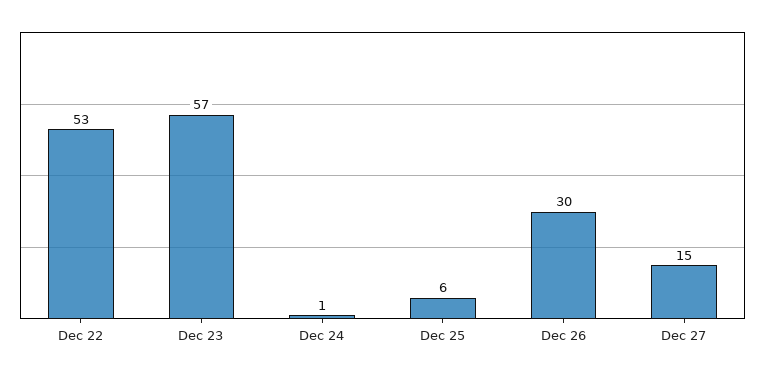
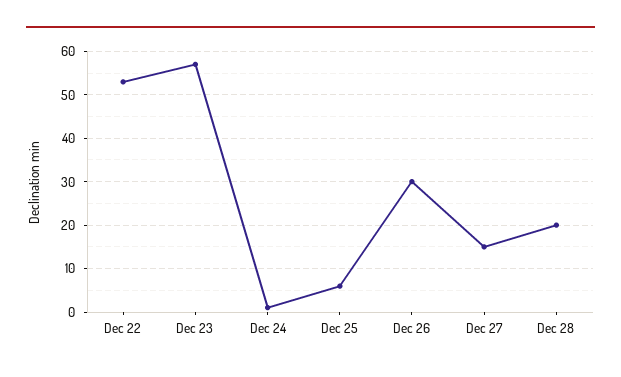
Dec 28: none -> 20

